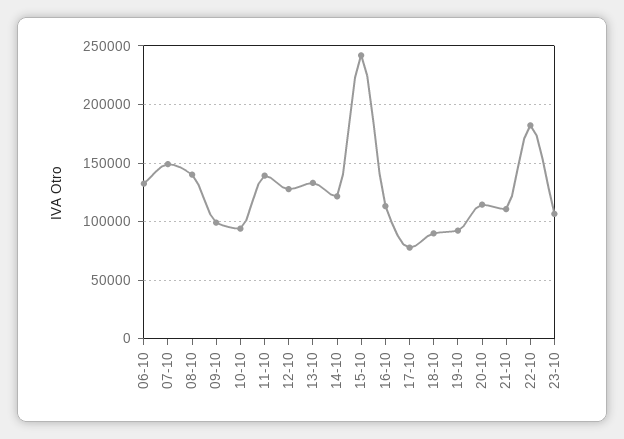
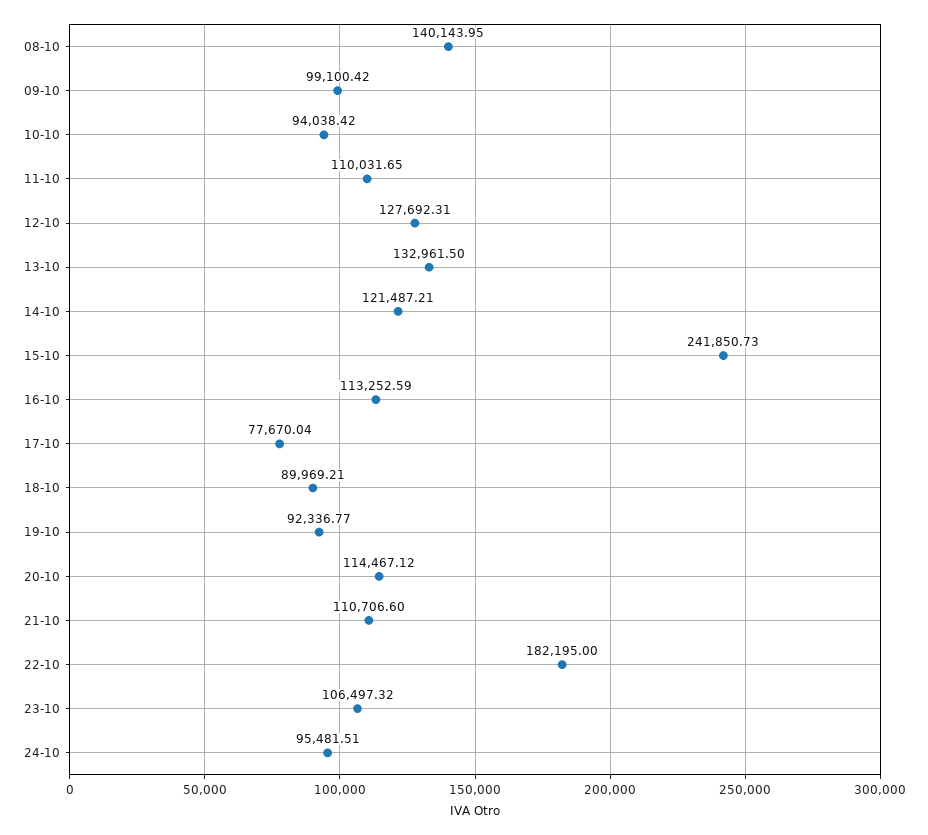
06-10: 130000 -> none
07-10: 150000 -> none
11-10: 140000 -> 110031.65
24-10: none -> 95481.51

